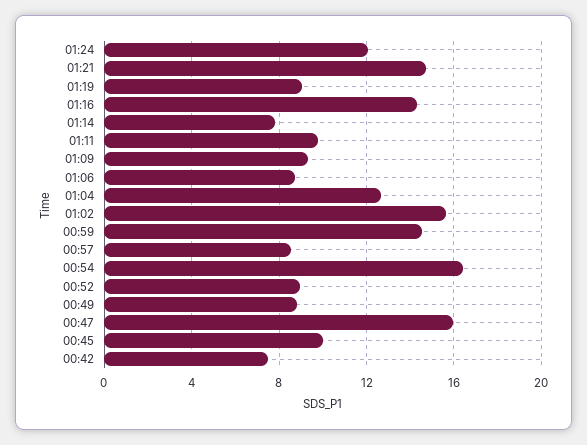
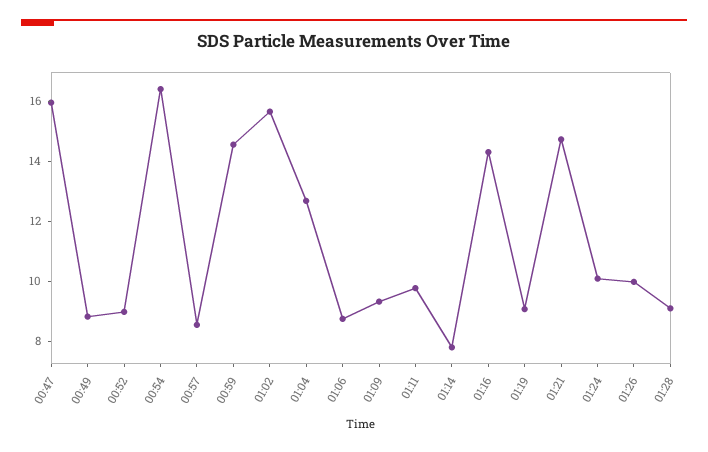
01:24: 12 -> 10
00:45: 10 -> none
00:42: 7.5 -> none
01:26: none -> 10
01:28: none -> 9

